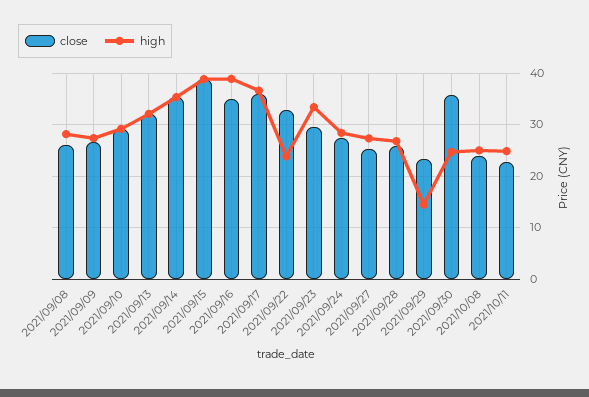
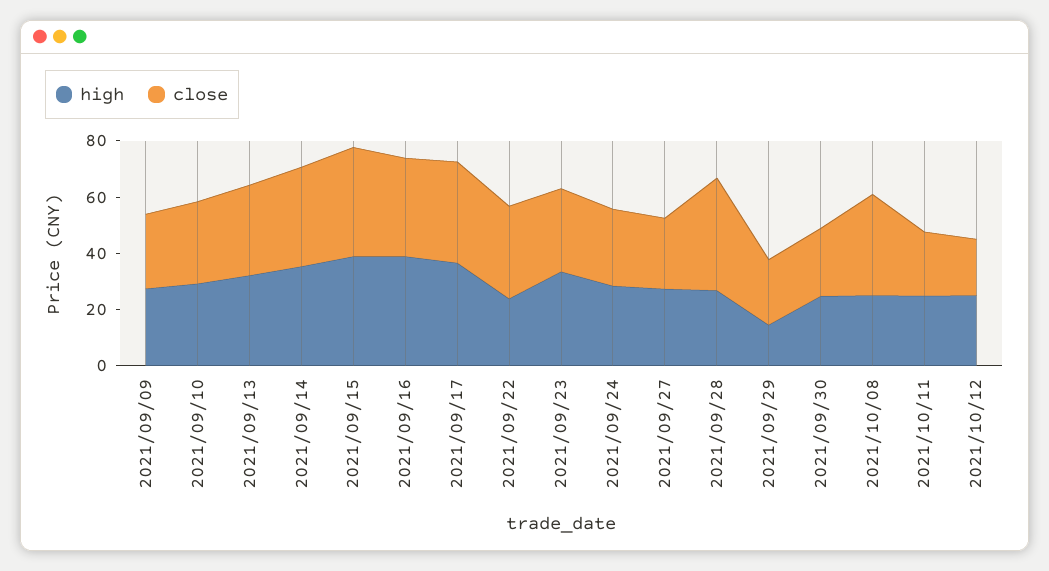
close, 2021/09/08: 26 -> none
high, 2021/09/08: 28 -> none
close, 2021/09/28: 26 -> 40
close, 2021/09/30: 36 -> 25
close, 2021/10/08: 24 -> 35
high, 2021/10/12: none -> 25
close, 2021/10/12: none -> 20

